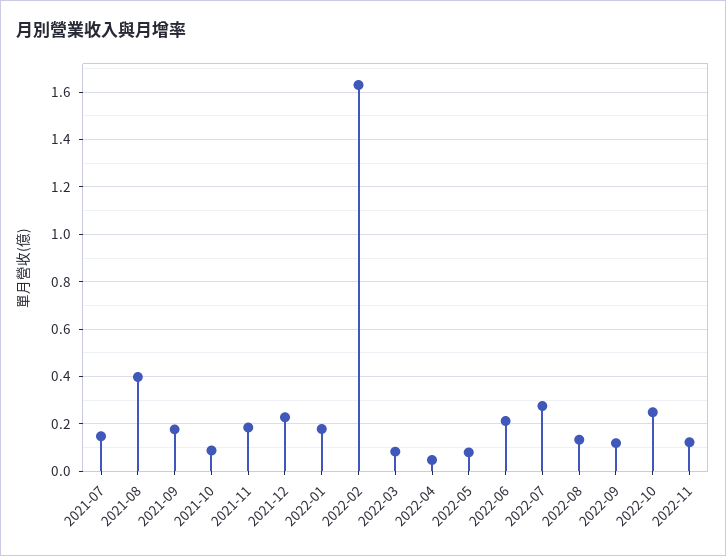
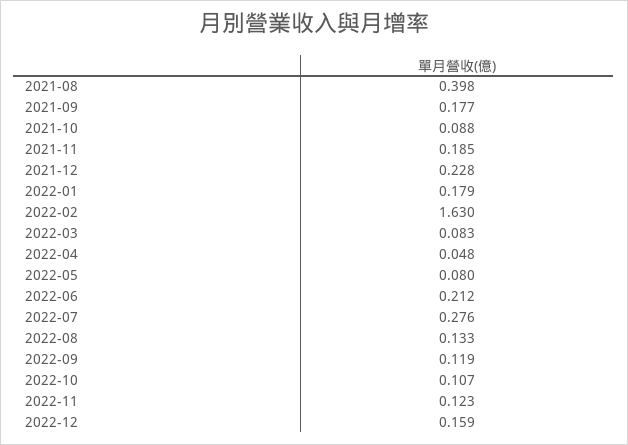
2021-07: 0.15 -> none
2022-10: 0.25 -> 0.107
2022-12: none -> 0.159

